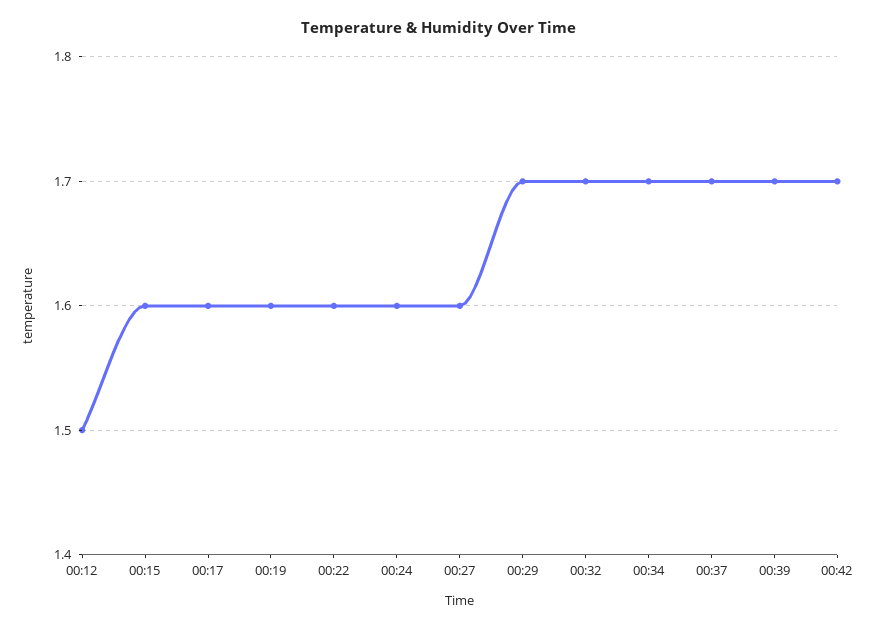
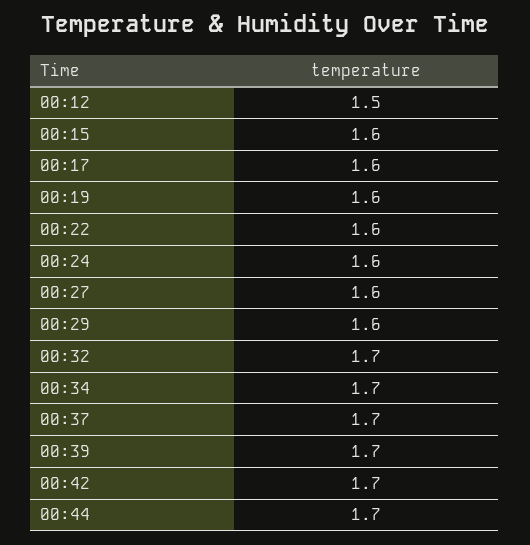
00:29: 1.7 -> 1.6
00:44: none -> 1.7

